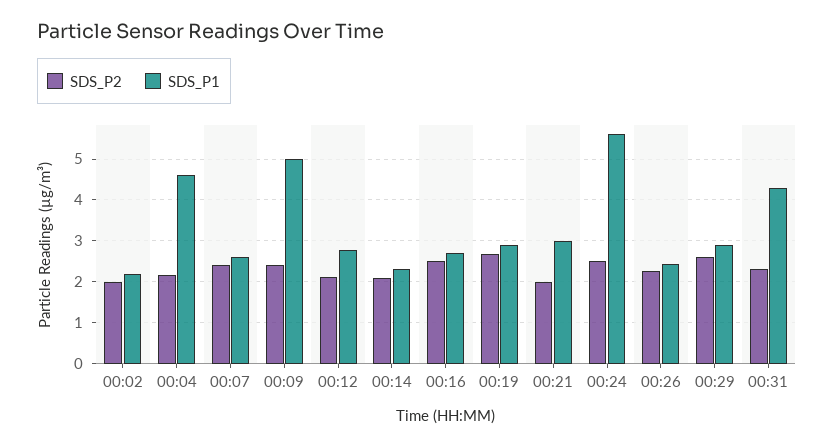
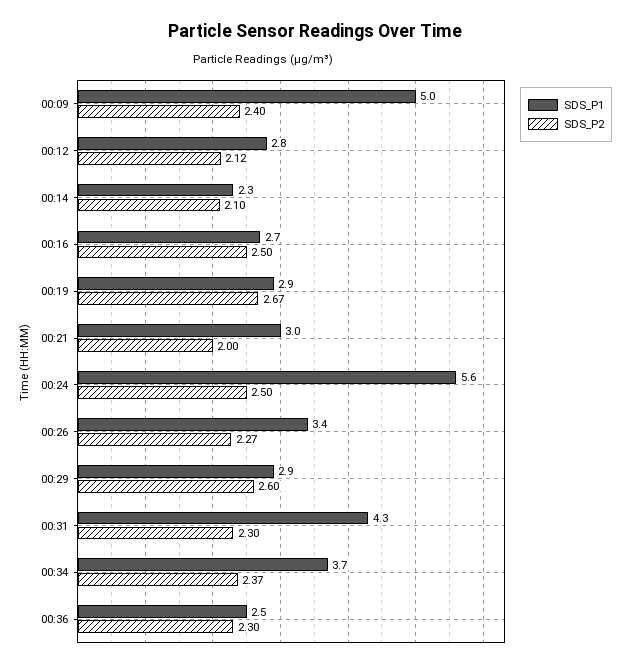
SDS_P2, 00:02: 2 -> none
SDS_P1, 00:02: 2.2 -> none
SDS_P2, 00:04: 2.2 -> none
SDS_P1, 00:04: 4.6 -> none
SDS_P2, 00:07: 2.4 -> none
SDS_P1, 00:07: 2.6 -> none
SDS_P1, 00:26: 2.4 -> 3.4
SDS_P1, 00:34: none -> 3.7
SDS_P2, 00:34: none -> 2.37
SDS_P1, 00:36: none -> 2.5
SDS_P2, 00:36: none -> 2.3

